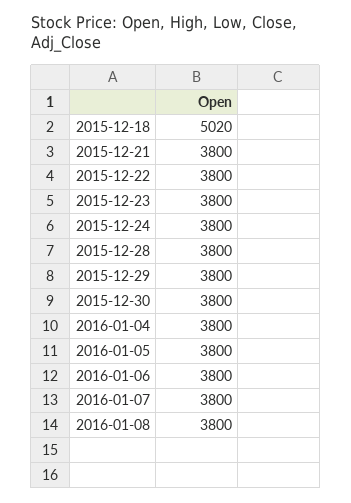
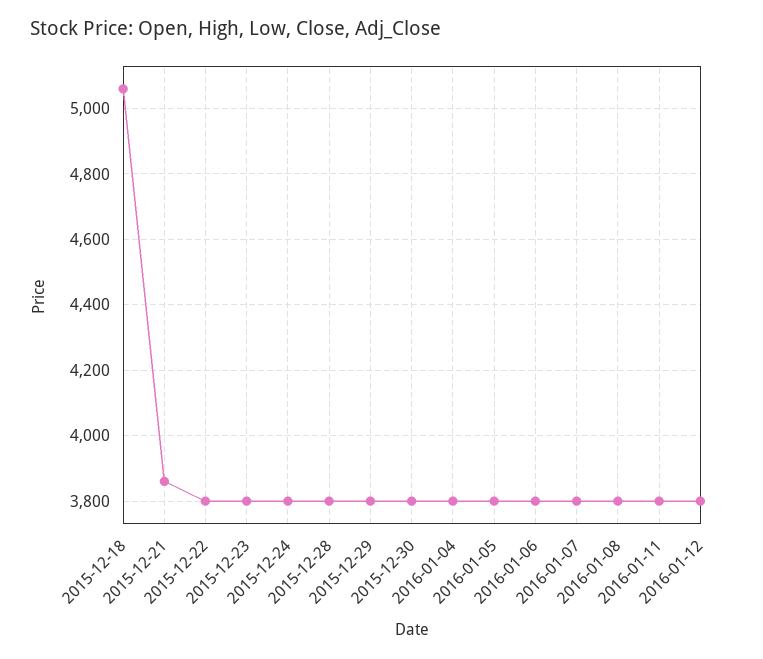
2015-12-18: 5020 -> 5060
2015-12-21: 3800 -> 3860
2016-01-11: none -> 3800
2016-01-12: none -> 3800

